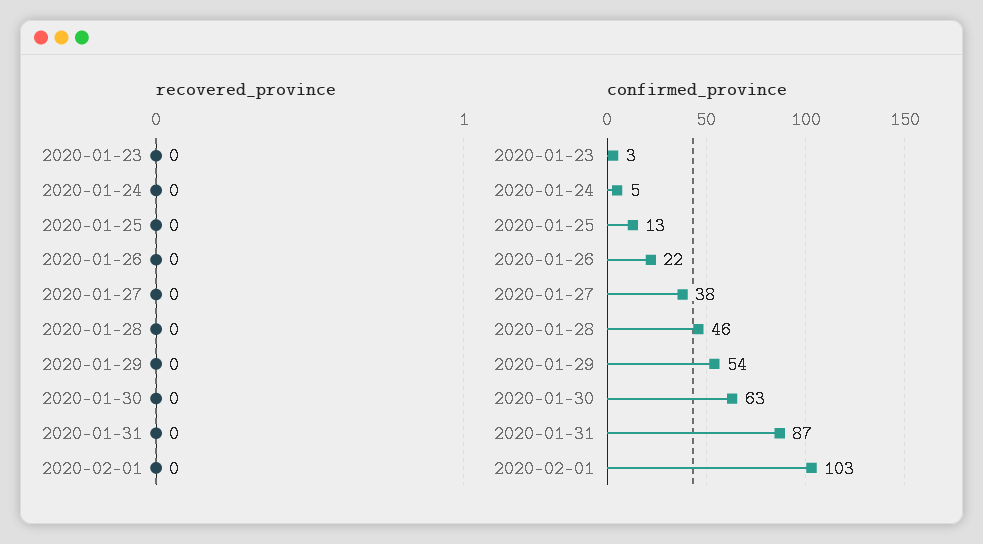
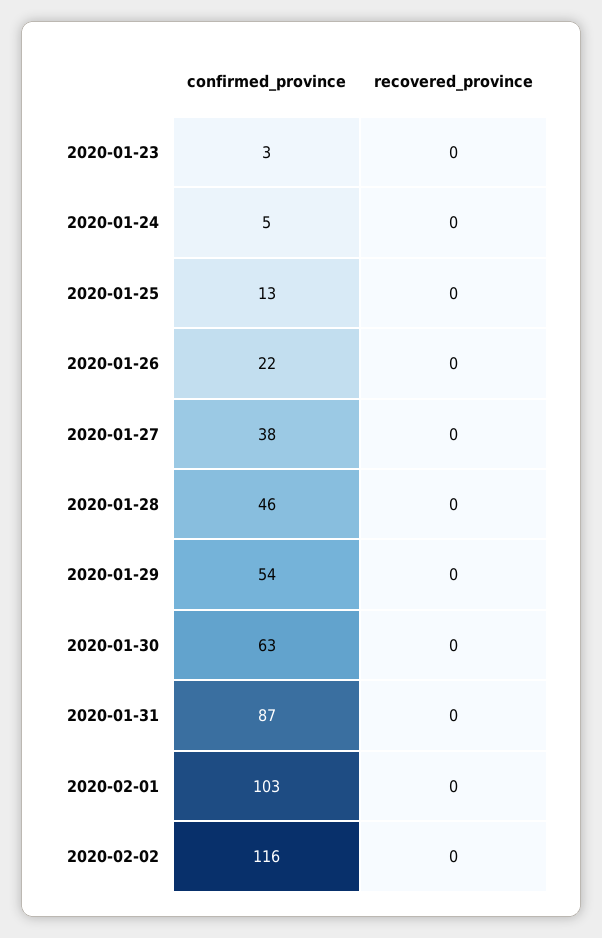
confirmed_province, 2020-02-02: none -> 116
recovered_province, 2020-02-02: none -> 0

